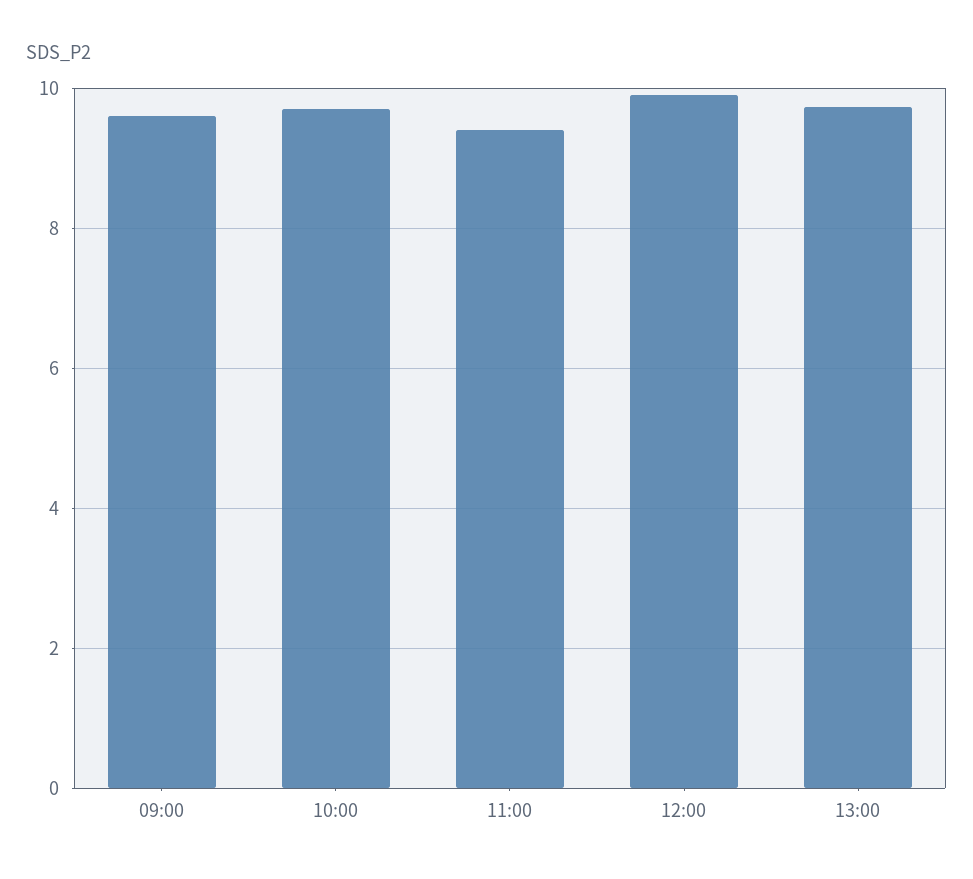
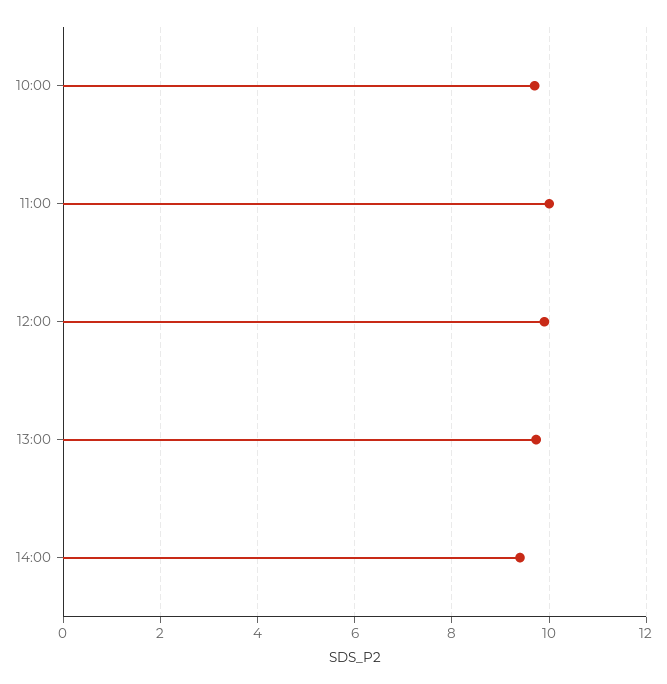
09:00: 9.6 -> none
11:00: 9.4 -> 10
14:00: none -> 9.4

